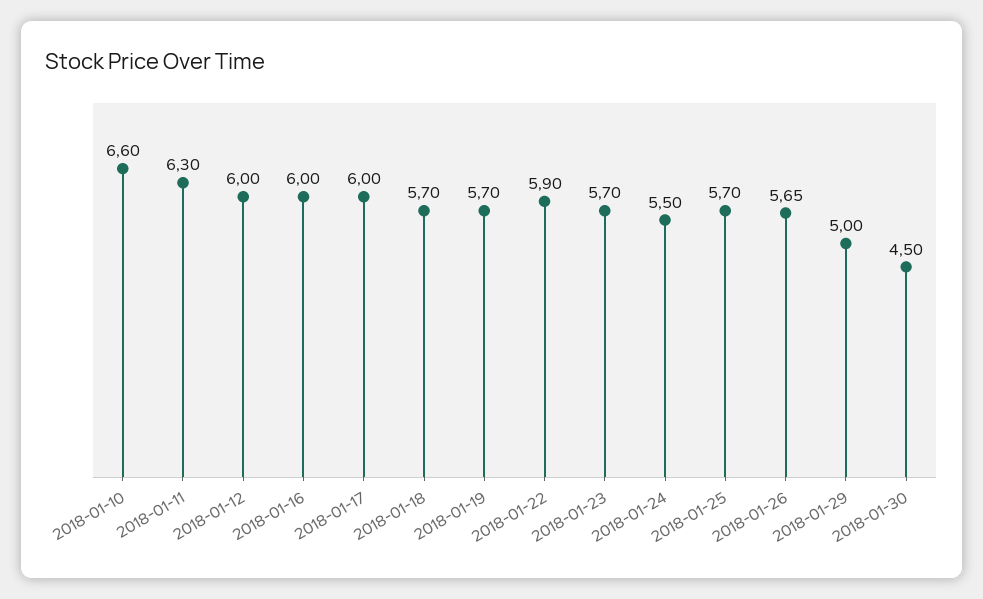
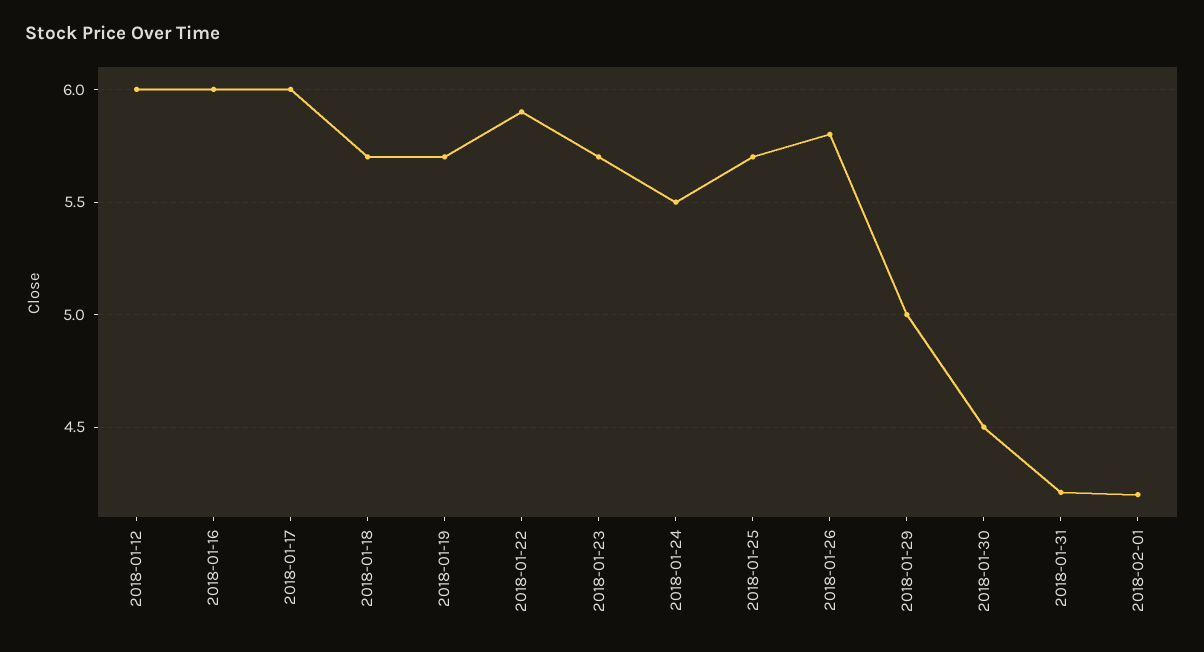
2018-01-10: 6.6 -> none
2018-01-11: 6.3 -> none
2018-01-26: 5.65 -> 5.8
2018-01-31: none -> 4.2
2018-02-01: none -> 4.2

